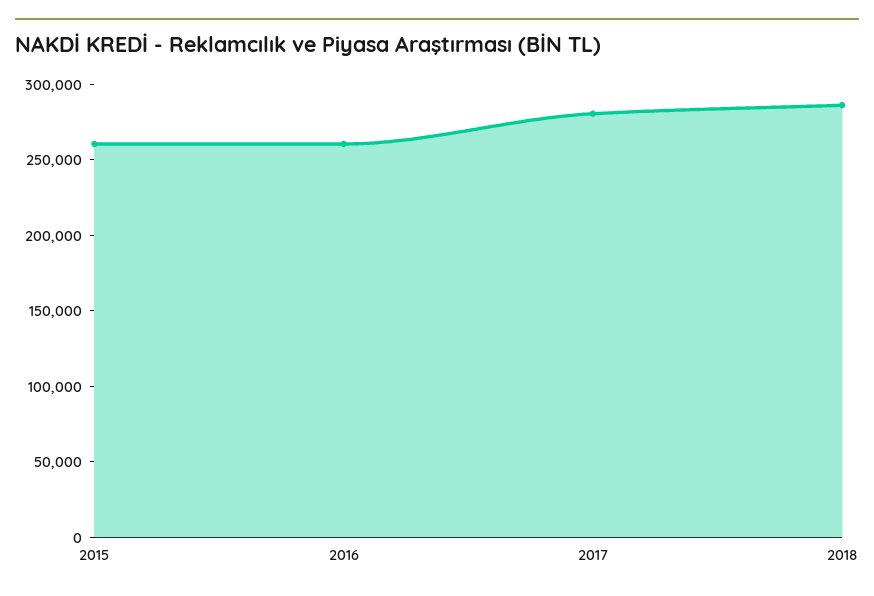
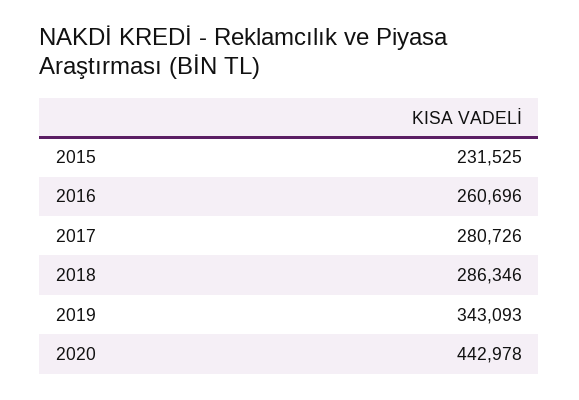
2015: 260000 -> 231525
2019: none -> 343093
2020: none -> 442978

